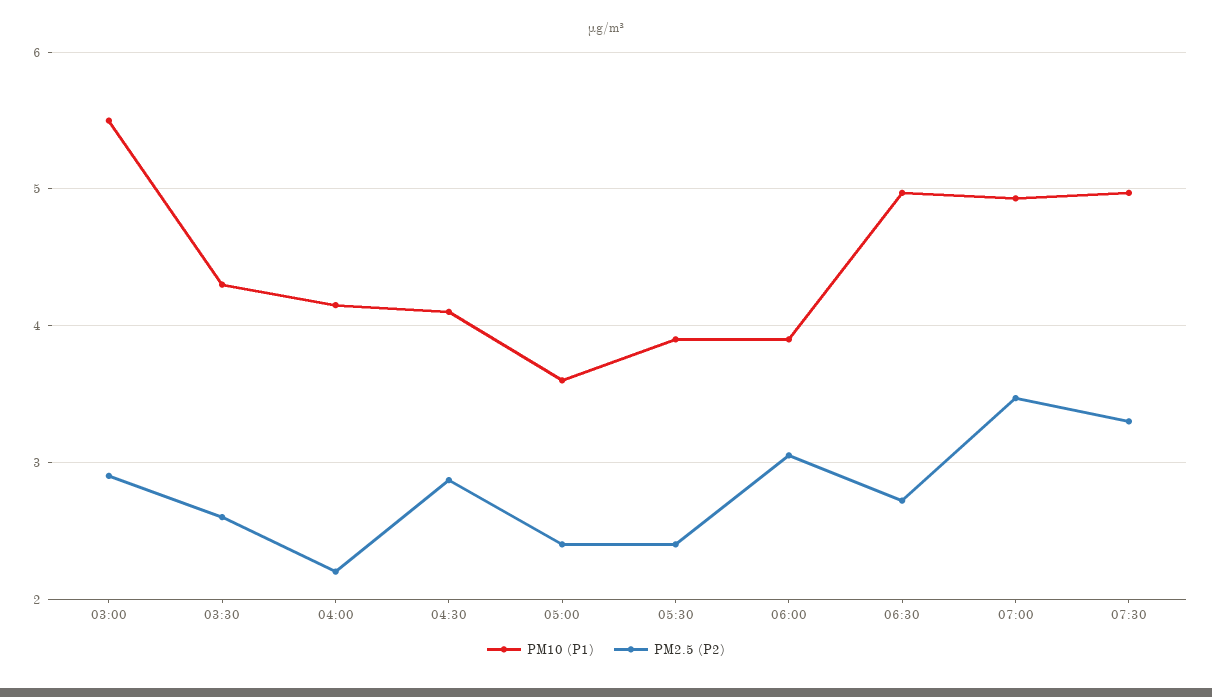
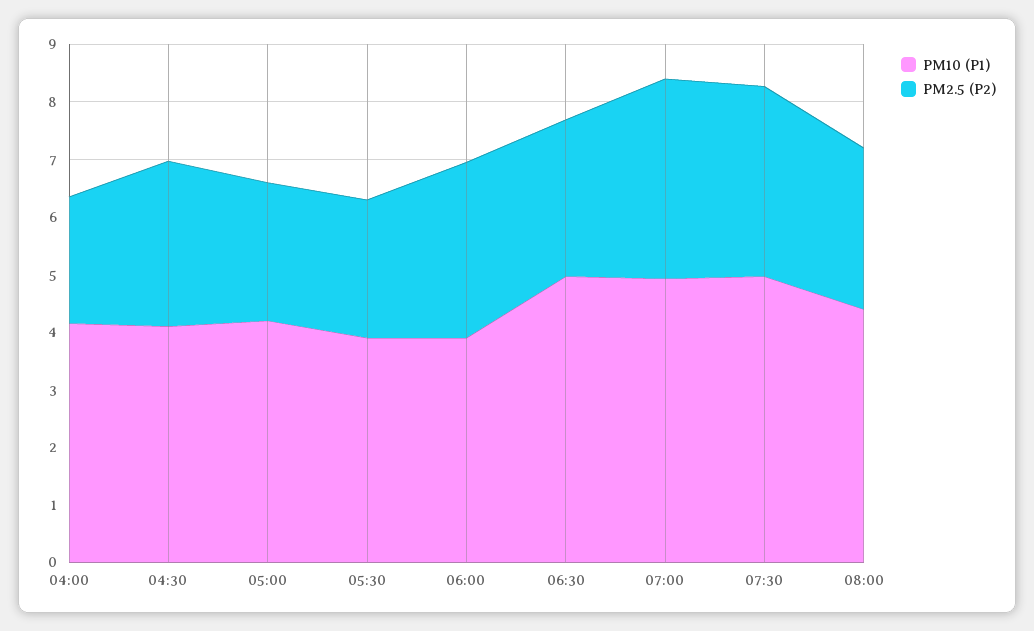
PM10 (P1), 03:00: 5.5 -> none
PM2.5 (P2), 03:00: 2.9 -> none
PM10 (P1), 03:30: 4.3 -> none
PM2.5 (P2), 03:30: 2.6 -> none
PM10 (P1), 05:00: 3.6 -> 4.2
PM10 (P1), 08:00: none -> 4.4
PM2.5 (P2), 08:00: none -> 2.8

